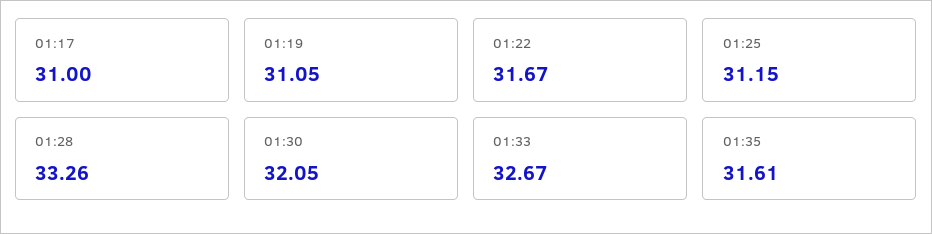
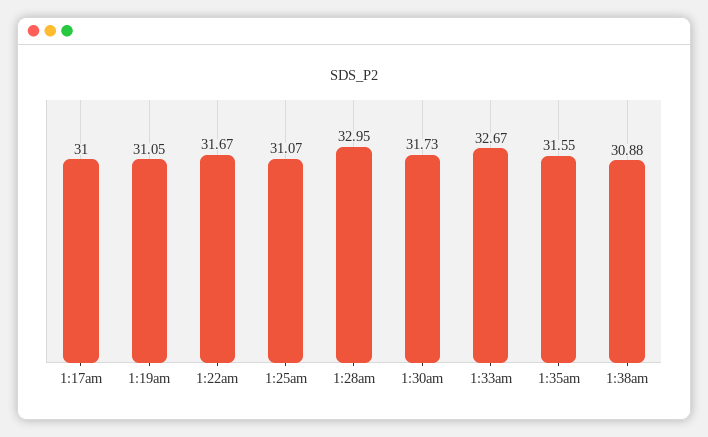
01:25: 31.15 -> 31.07
01:28: 33.26 -> 32.95
01:30: 32.05 -> 31.73
01:35: 31.61 -> 31.55
1:38am: none -> 30.88

